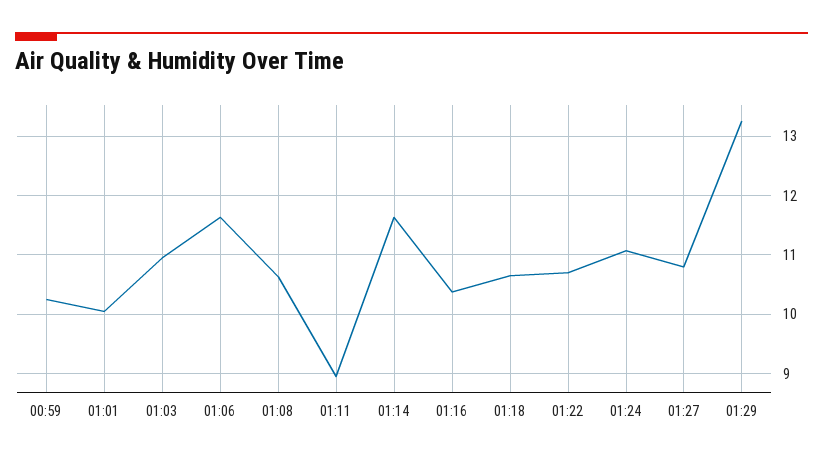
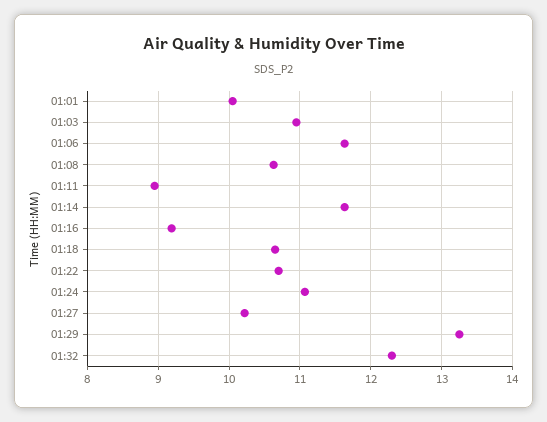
00:59: 10.2 -> none
01:16: 10.4 -> 9.2
01:27: 10.8 -> 10.2
01:32: none -> 12.3

